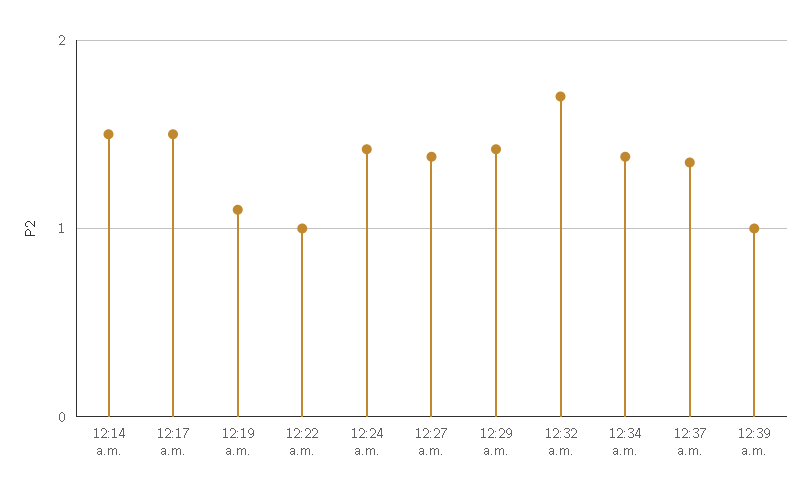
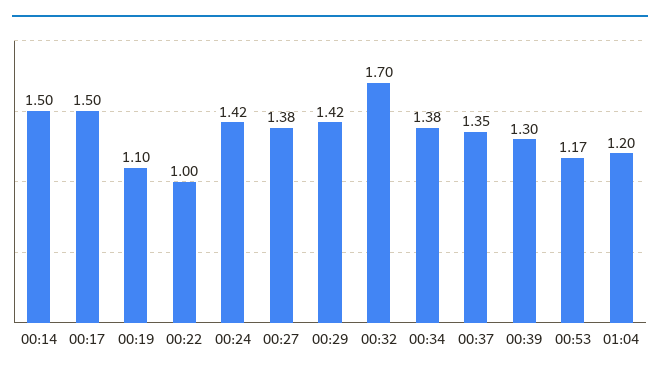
12:39 a.m.: 1 -> 1.3
00:53: none -> 1.17
01:04: none -> 1.2

